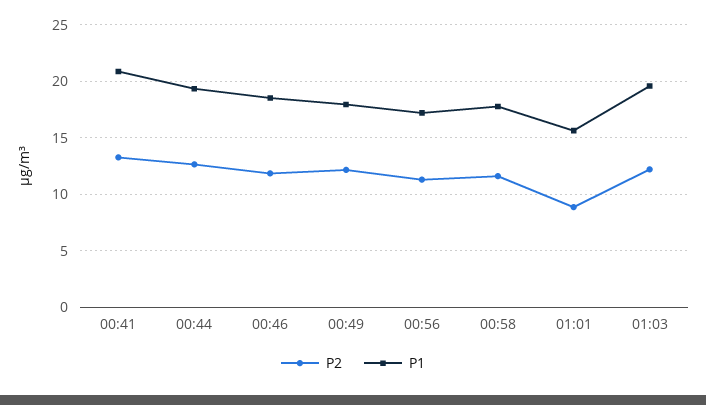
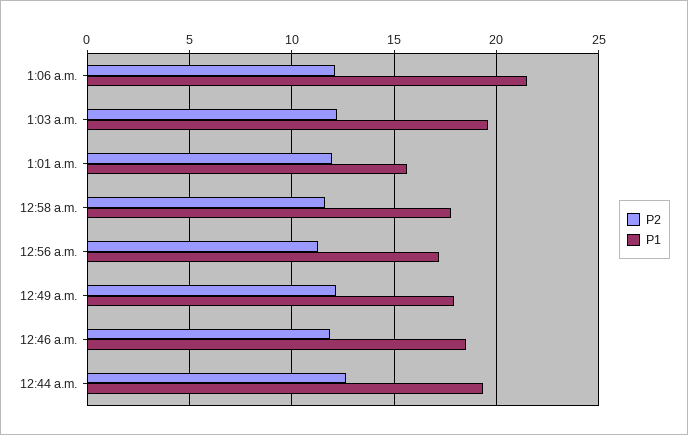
P2, 00:41: 13 -> none
P1, 00:41: 21 -> none
P2, 01:01: 9 -> 12
P2, 1:06 a.m.: none -> 12
P1, 1:06 a.m.: none -> 21.5

